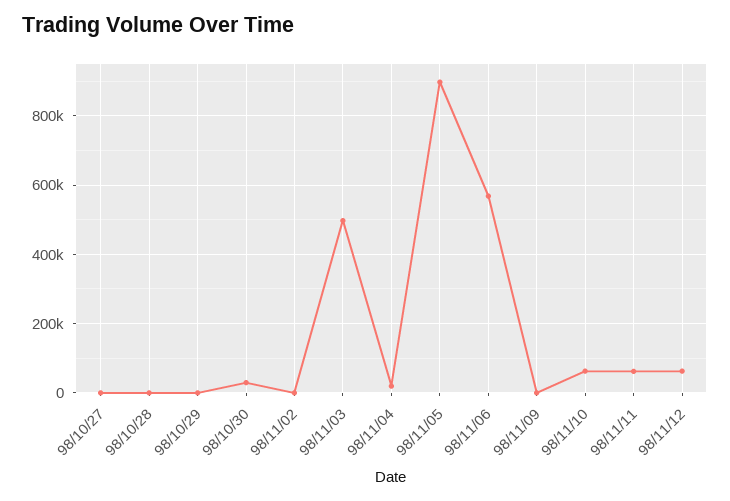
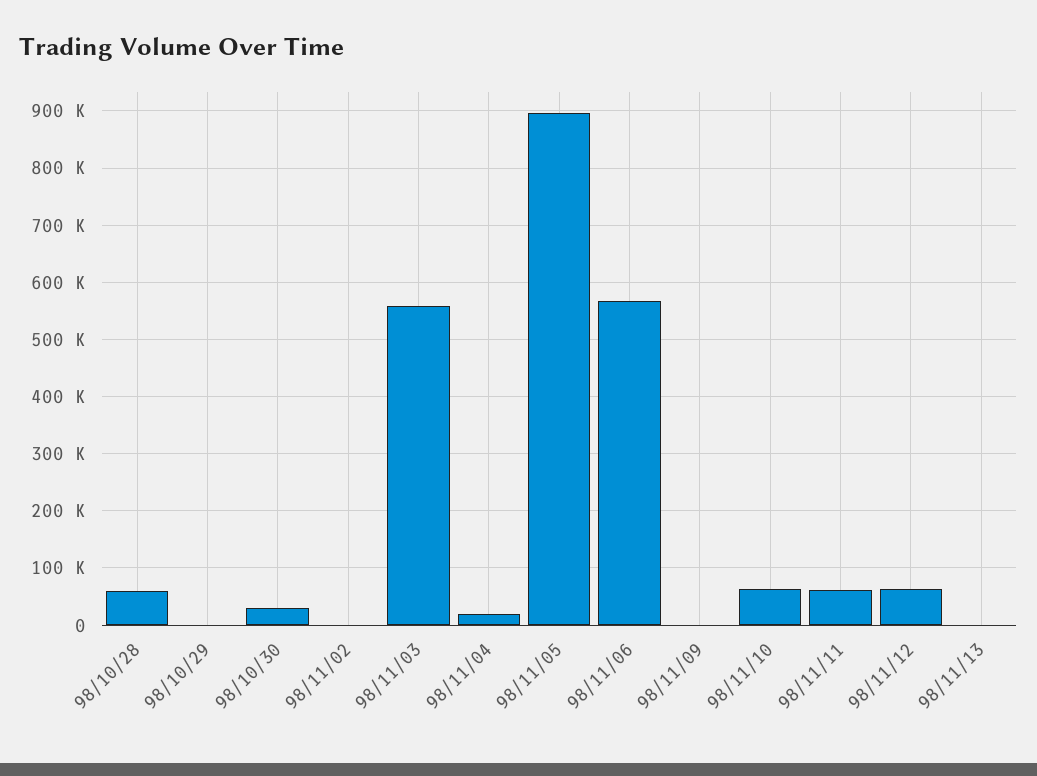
98/10/27: 0 -> none
98/10/28: 0 -> 60000
98/11/03: 500000 -> 560000
98/11/13: none -> 0

